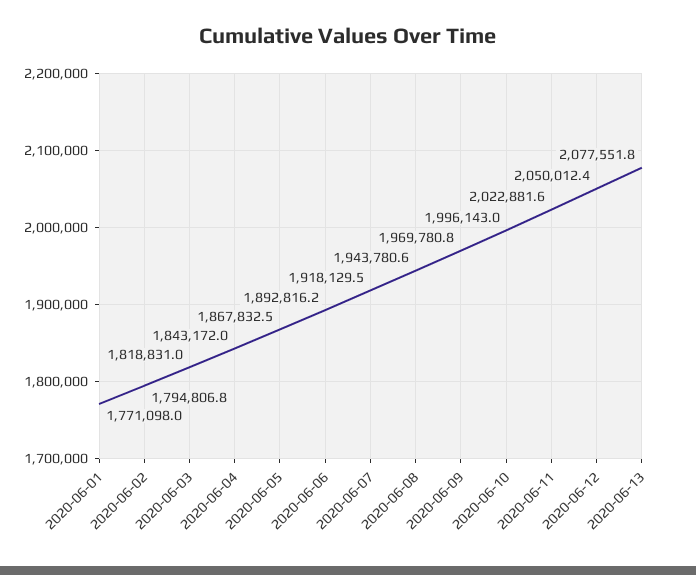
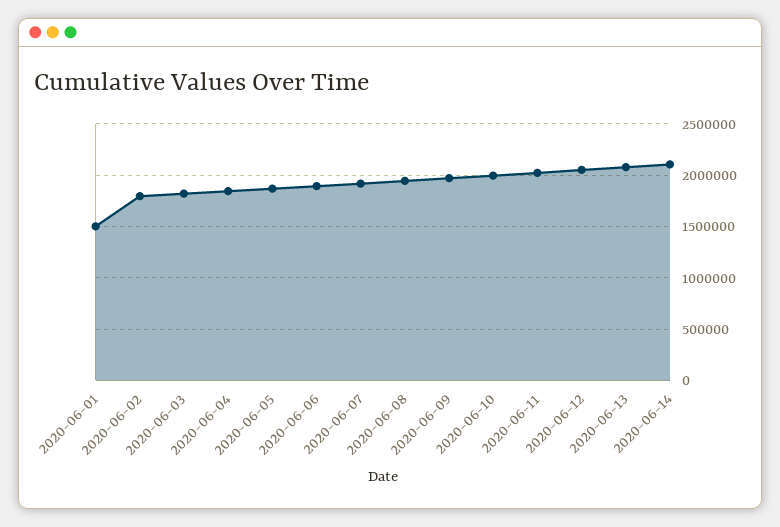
2020-06-01: 1771098 -> 1500000
2020-06-14: none -> 2100000

